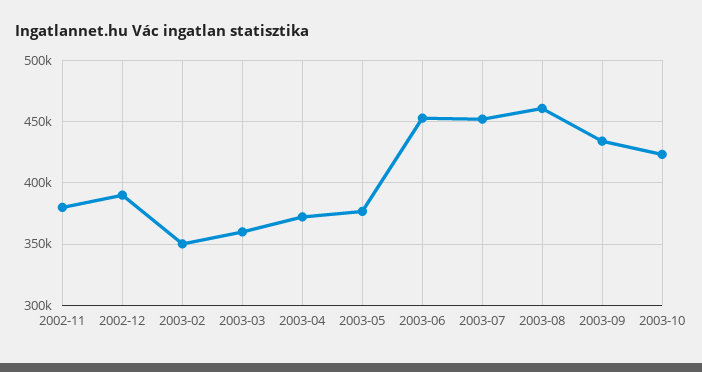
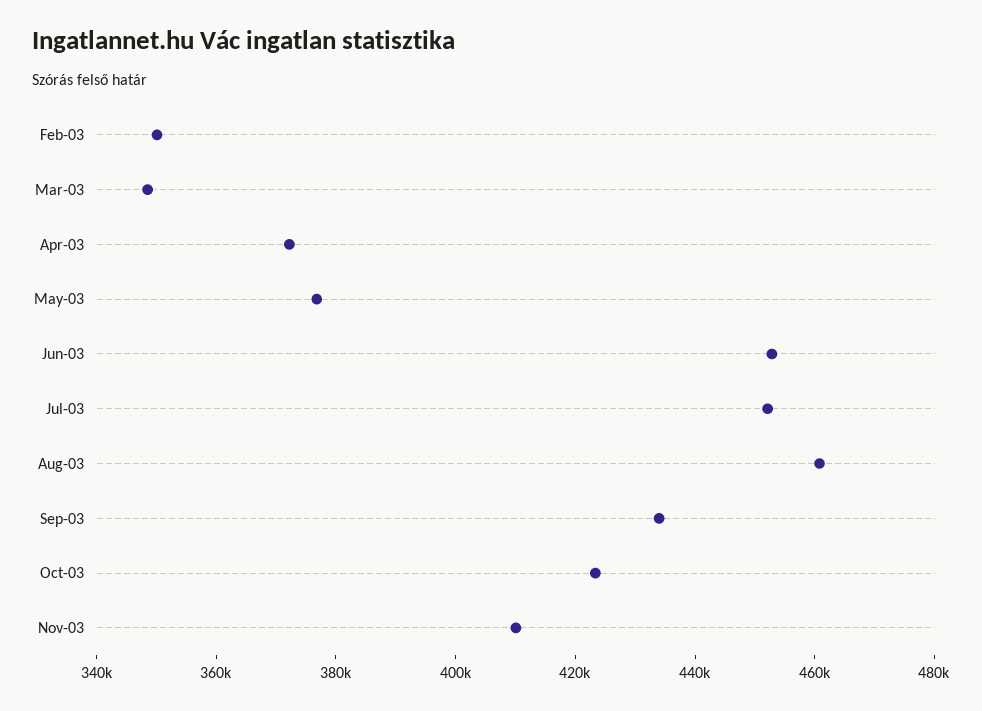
2002-11: 380000 -> none
2002-12: 390000 -> none
2003-03: 360000 -> 350000
Nov-03: none -> 410000

